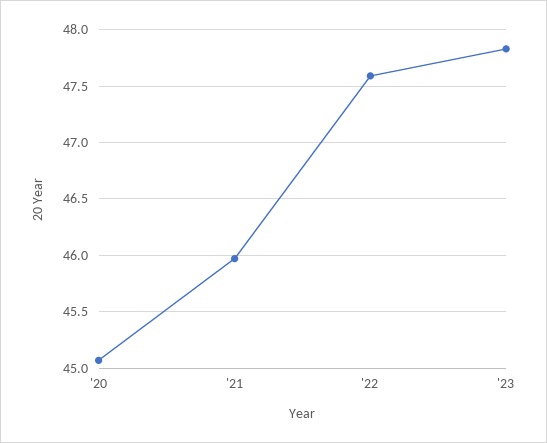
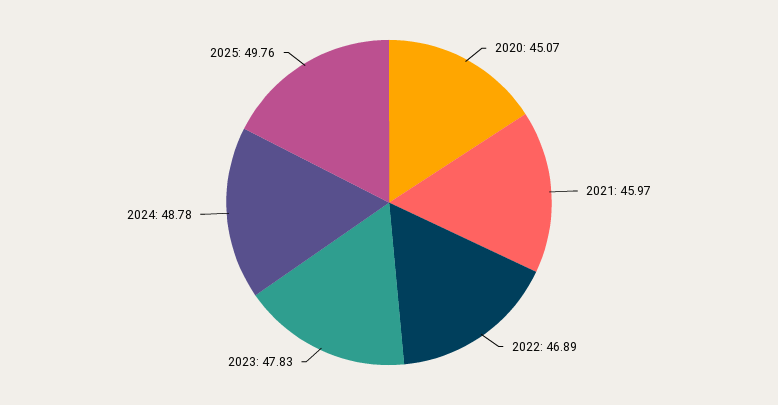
'22: 47.6 -> 46.89
2024: none -> 48.78
2025: none -> 49.76

